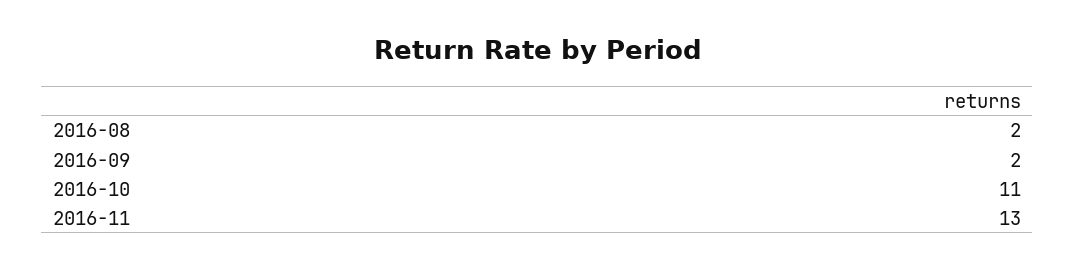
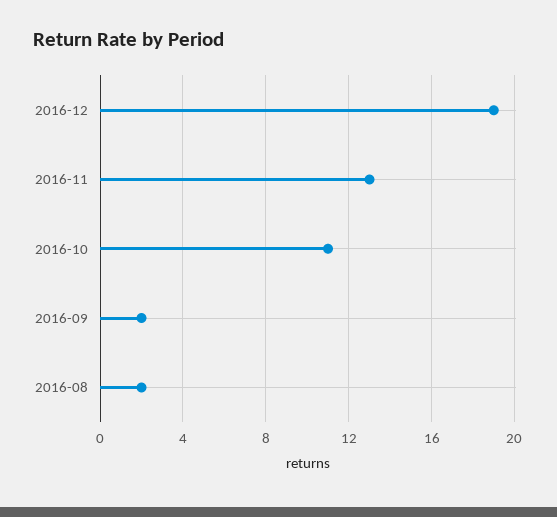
2016-12: none -> 19

